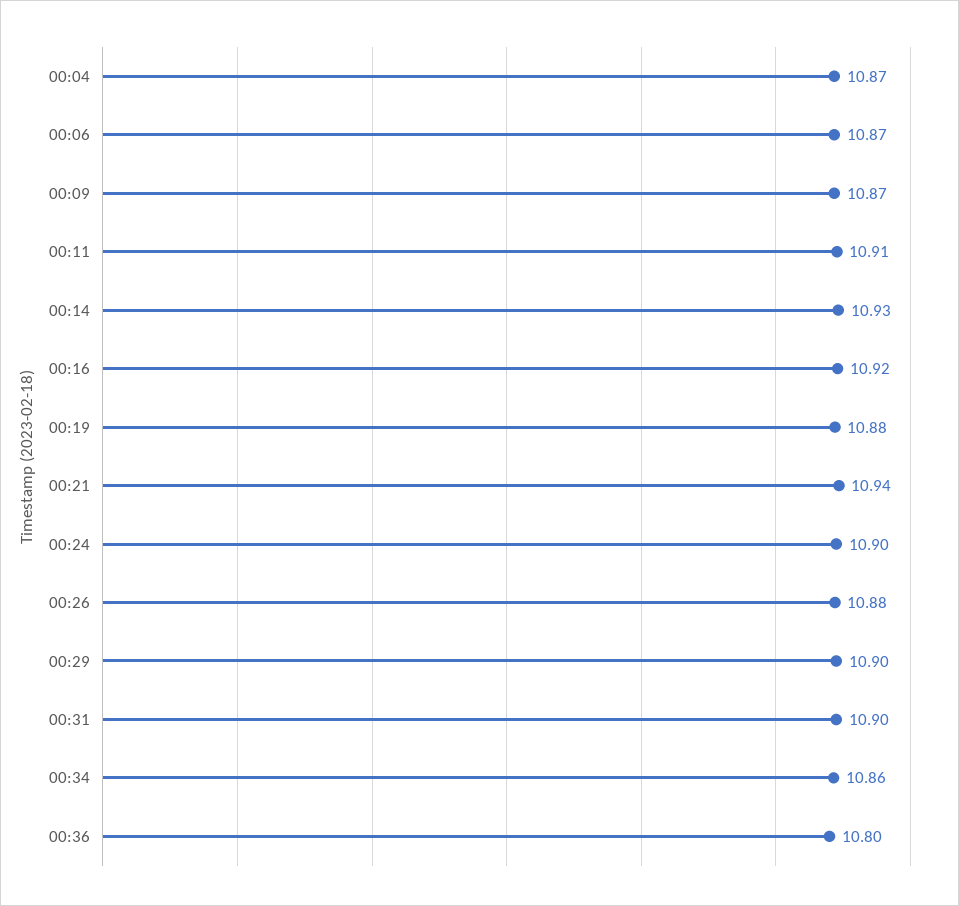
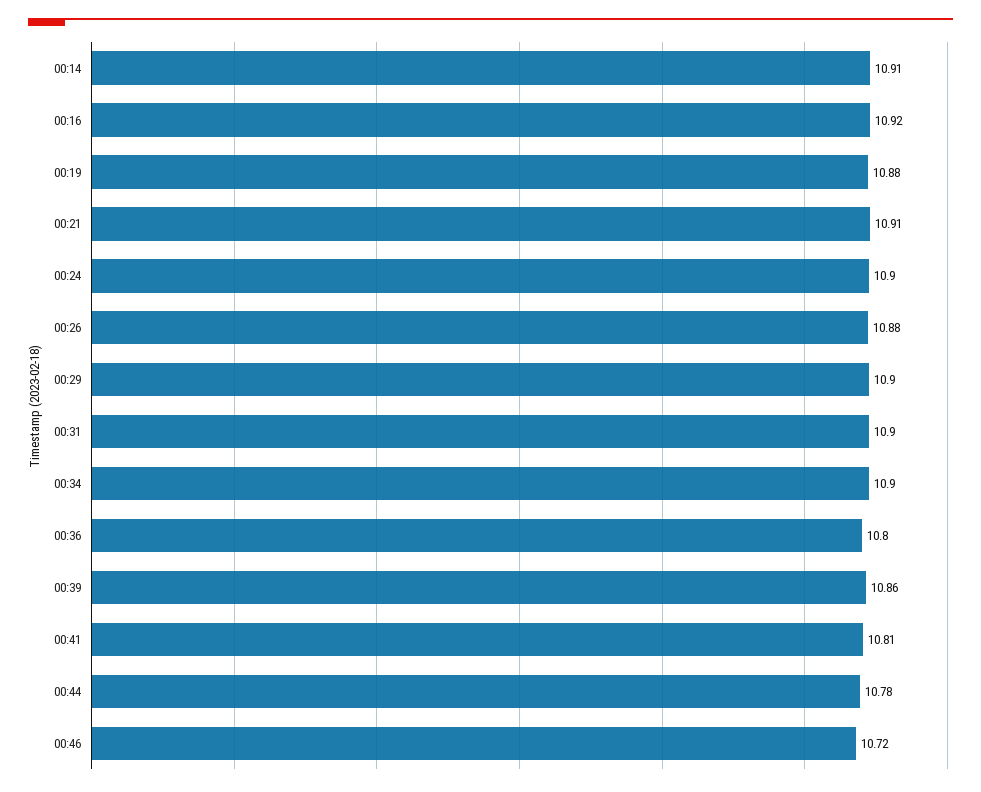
00:04: 10.87 -> none
00:06: 10.87 -> none
00:09: 10.87 -> none
00:11: 10.91 -> none
00:14: 10.93 -> 10.91
00:21: 10.94 -> 10.91
00:34: 10.86 -> 10.9
00:39: none -> 10.86
00:41: none -> 10.81
00:44: none -> 10.78
00:46: none -> 10.72

